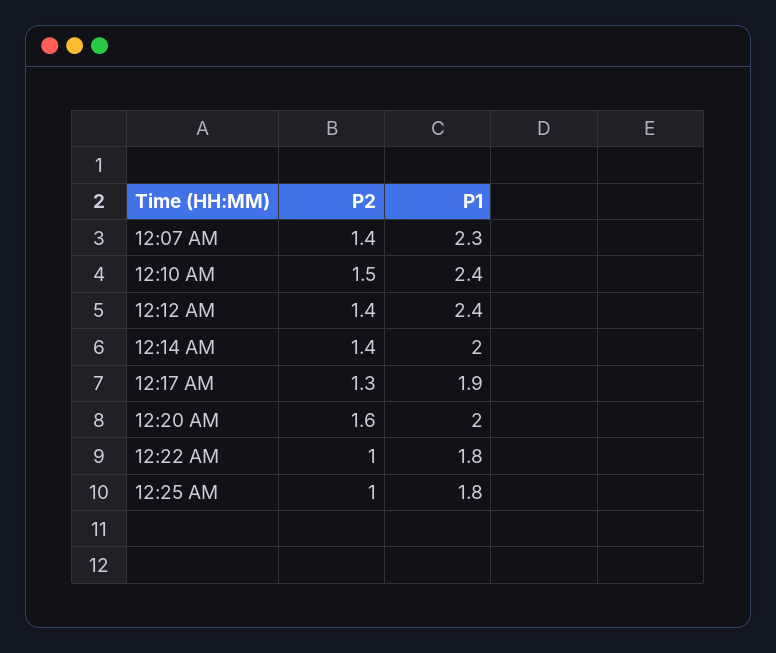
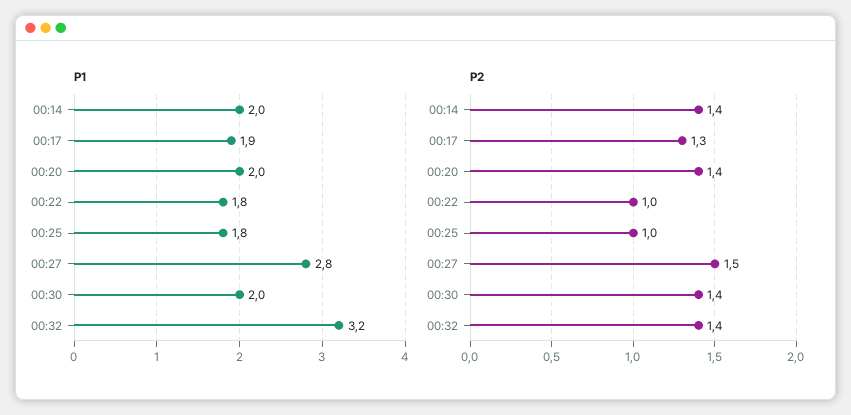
P2, 12:07 AM: 1.4 -> none
P1, 12:07 AM: 2.3 -> none
P2, 12:10 AM: 1.5 -> none
P1, 12:10 AM: 2.4 -> none
P2, 12:12 AM: 1.4 -> none
P1, 12:12 AM: 2.4 -> none
P2, 12:20 AM: 1.6 -> 1.4
P1, 00:27: none -> 2.8
P1, 00:30: none -> 2
P1, 00:32: none -> 3.2
P2, 00:27: none -> 1.5
P2, 00:30: none -> 1.4
P2, 00:32: none -> 1.4

